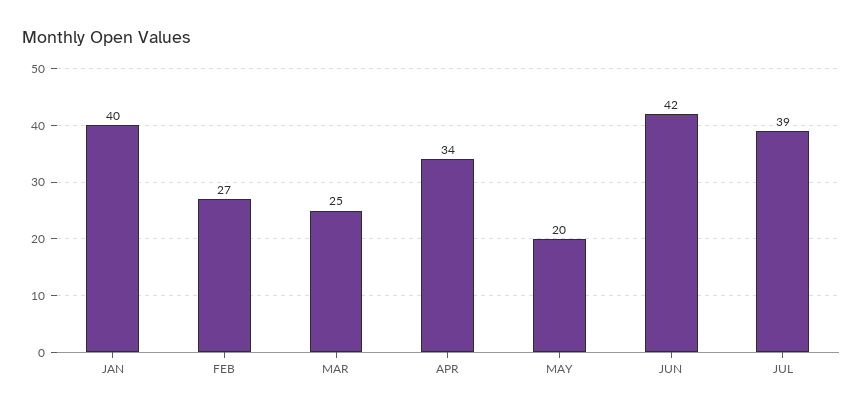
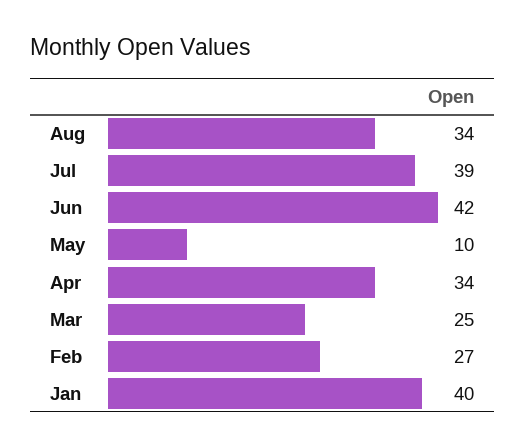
MAY: 20 -> 10
Aug: none -> 34

